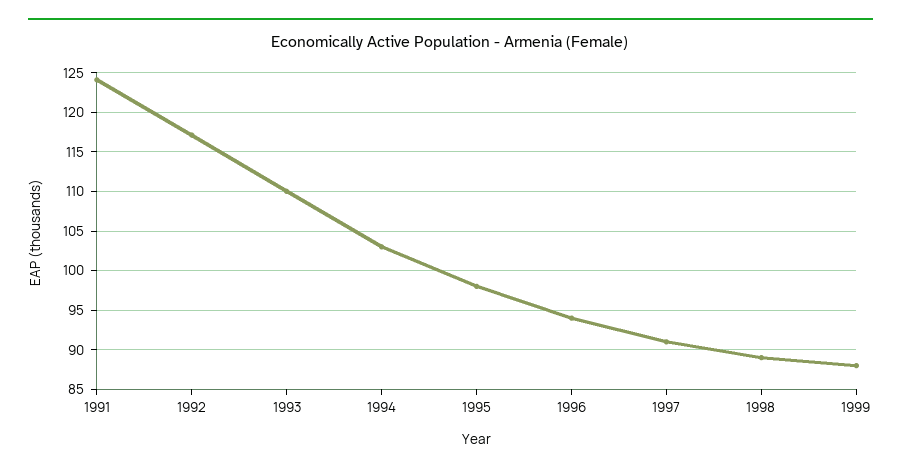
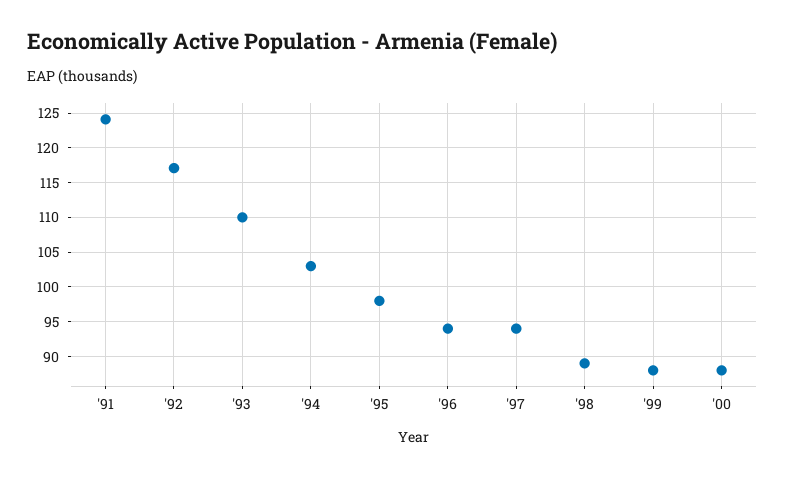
1997: 91 -> 94
'00: none -> 88

